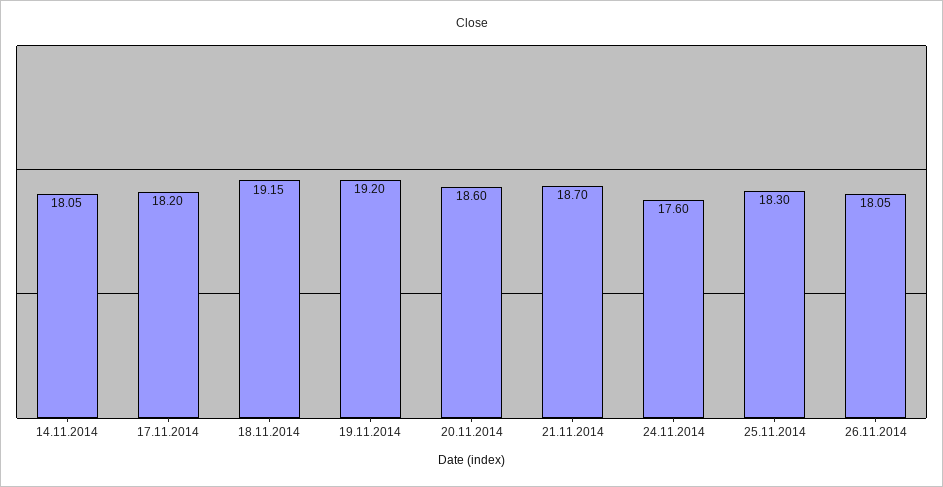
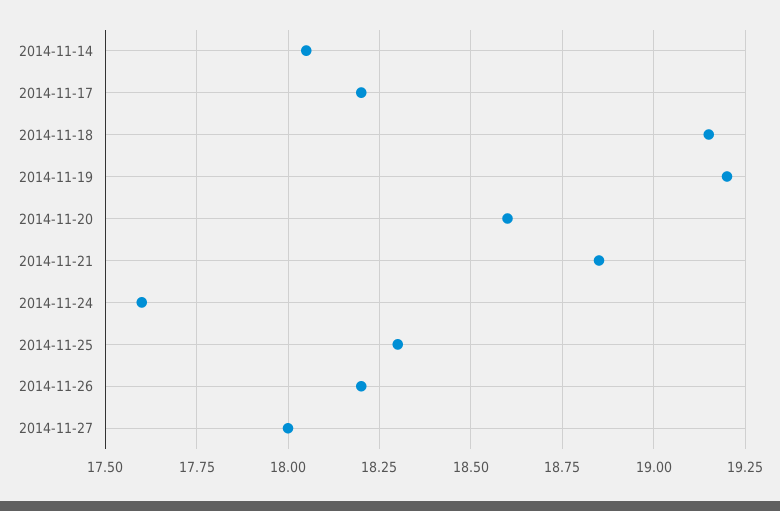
21.11.2014: 18.7 -> 18.85
26.11.2014: 18.05 -> 18.2
2014-11-27: none -> 18

